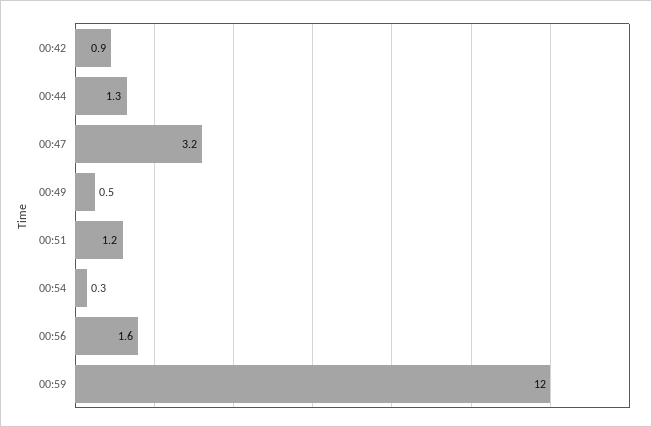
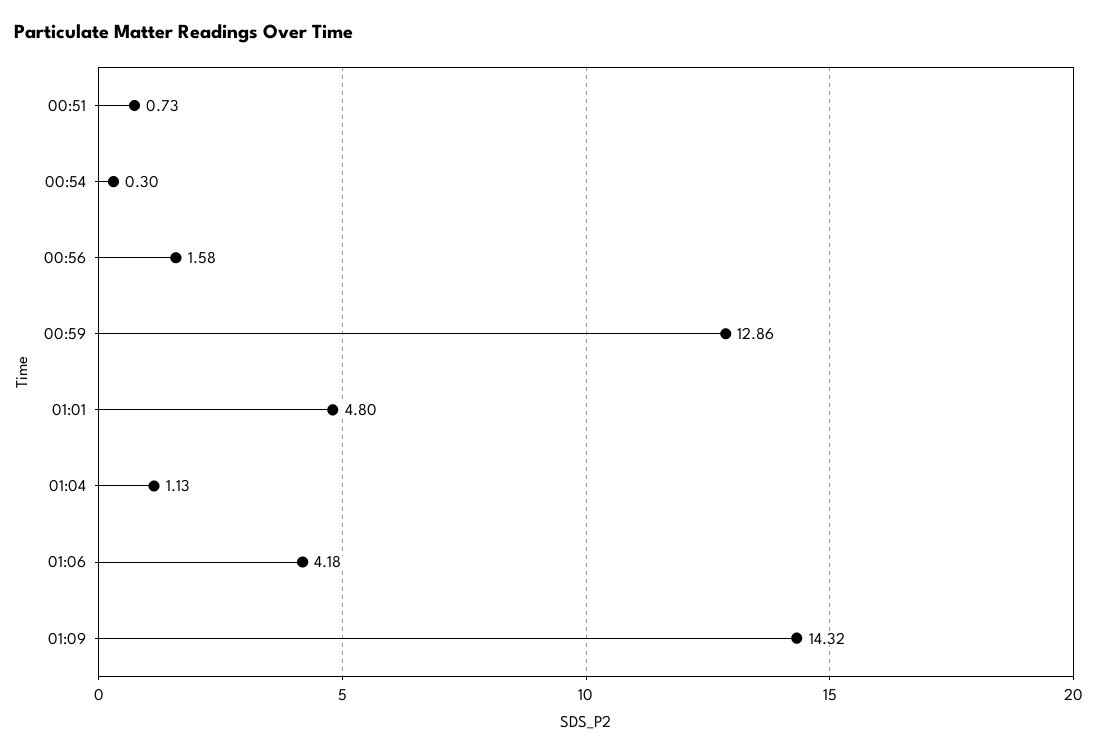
00:42: 0.9 -> none
00:44: 1.3 -> none
00:47: 3.2 -> none
00:49: 0.5 -> none
00:51: 1.2 -> 0.73
00:59: 12 -> 12.86
01:01: none -> 4.8
01:04: none -> 1.13
01:06: none -> 4.18
01:09: none -> 14.32

